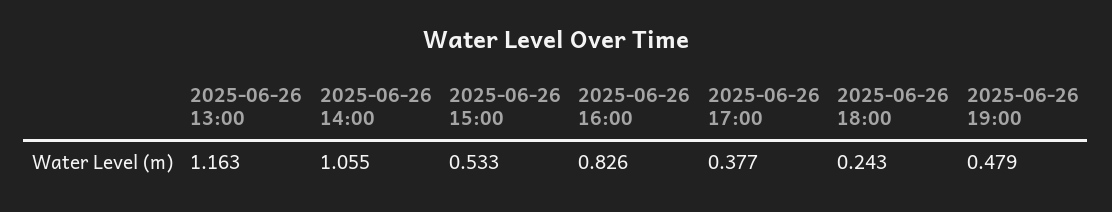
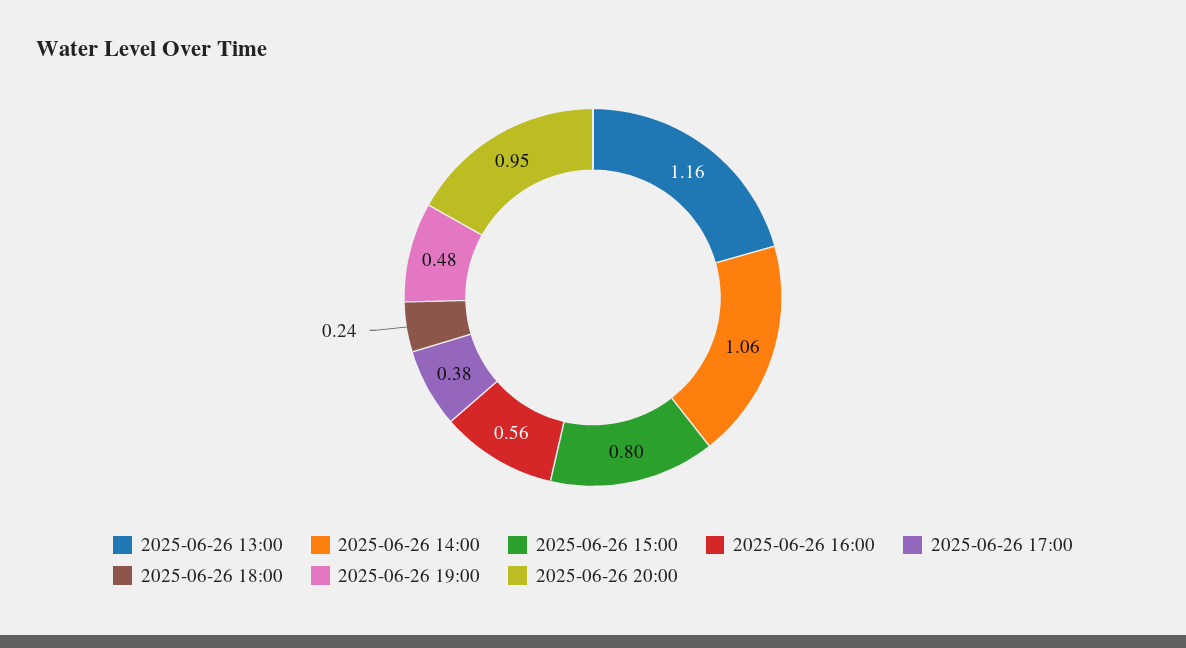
2025-06-26 15:00: 0.533 -> 0.8
2025-06-26 16:00: 0.826 -> 0.56
2025-06-26 20:00: none -> 0.95

